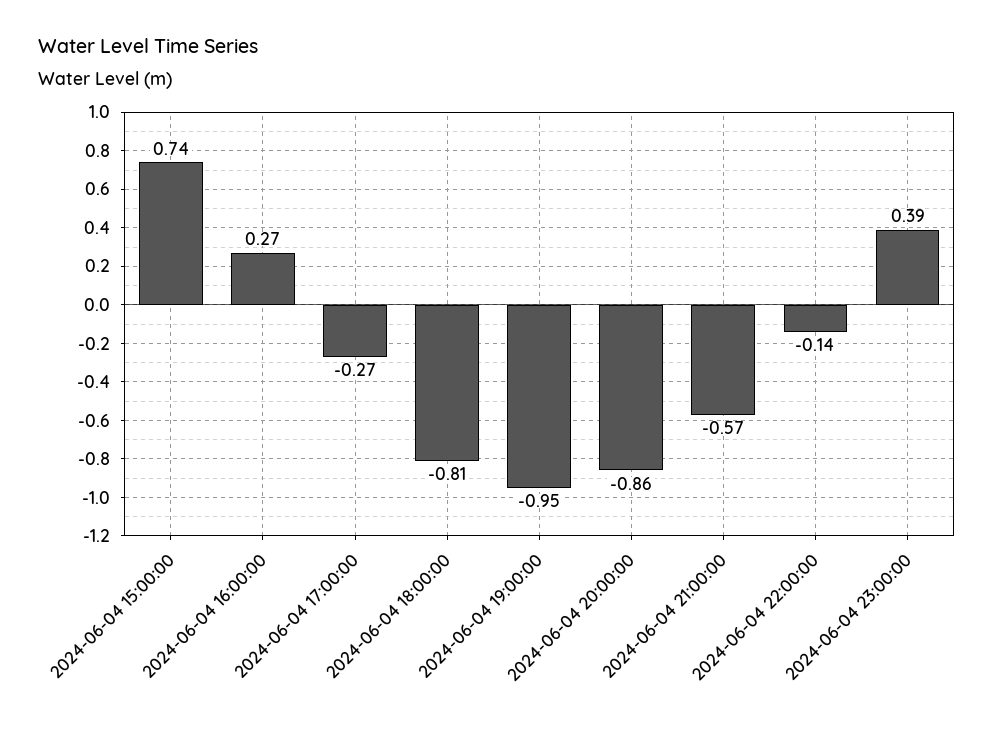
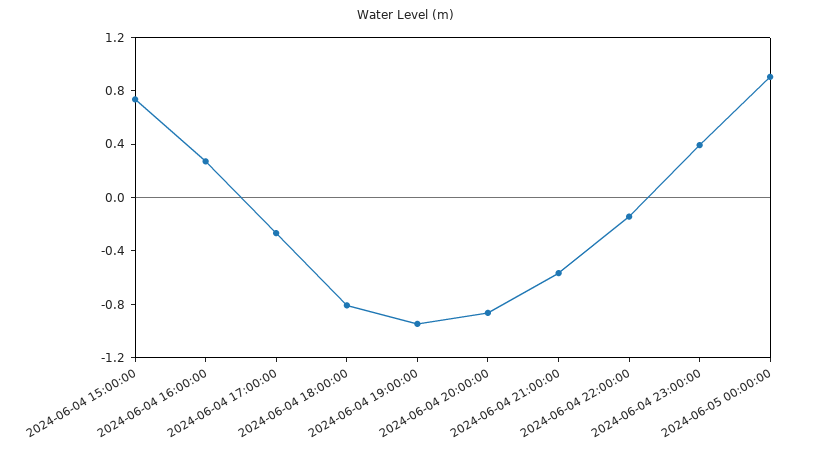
2024-06-05 00:00:00: none -> 0.9

